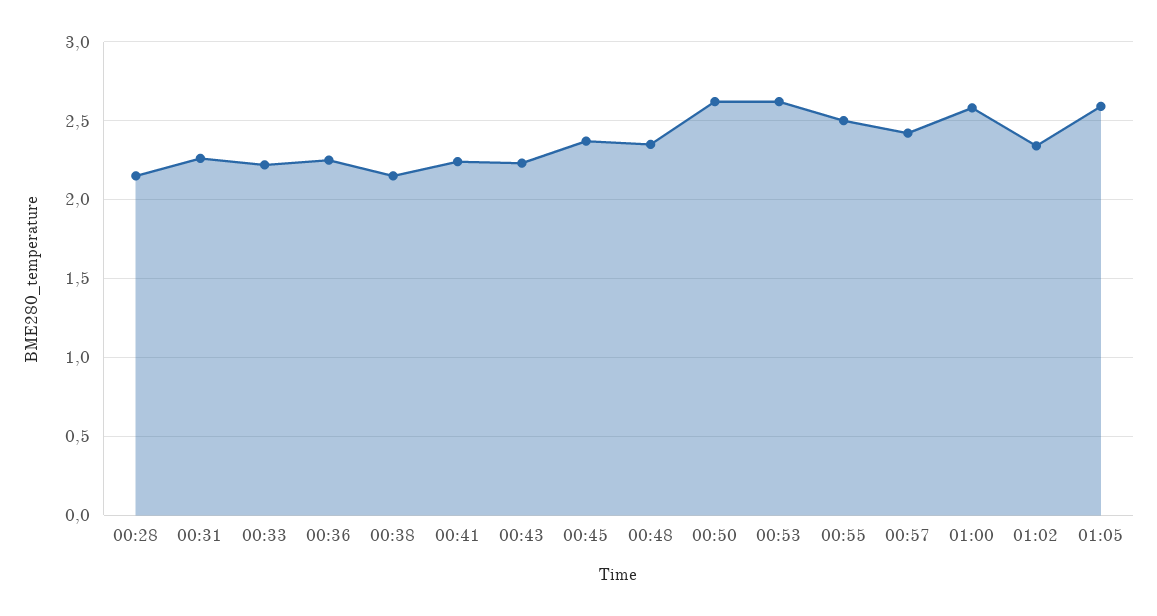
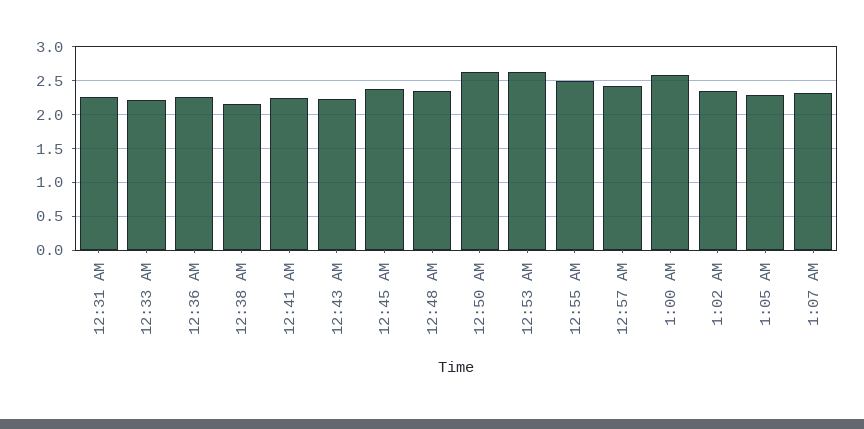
00:28: 2.15 -> none
01:05: 2.6 -> 2.3
1:07 AM: none -> 2.3

